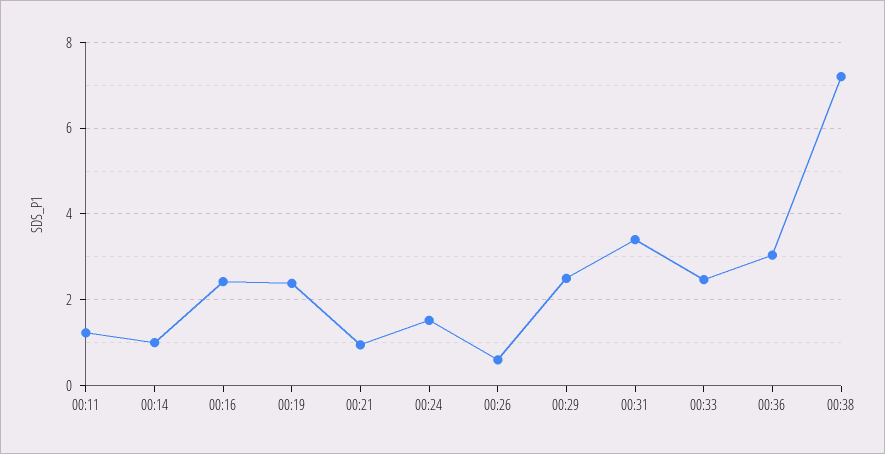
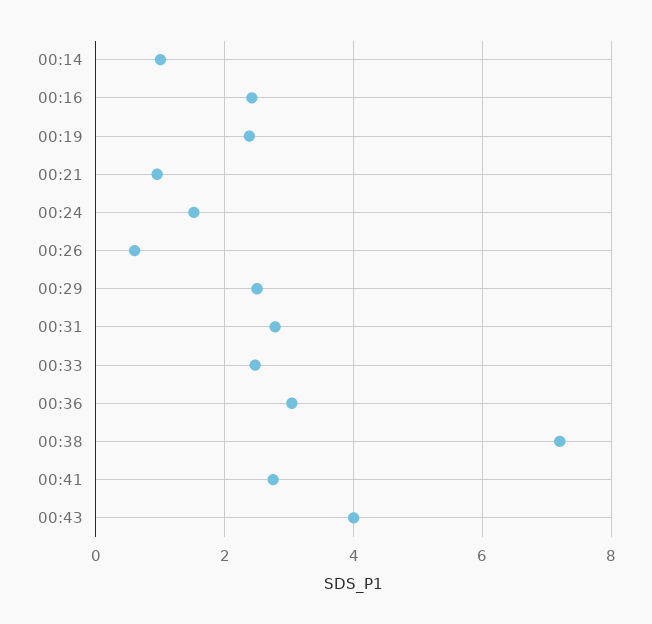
00:11: 1.2 -> none
00:31: 3.4 -> 2.8
00:41: none -> 2.8
00:43: none -> 4

